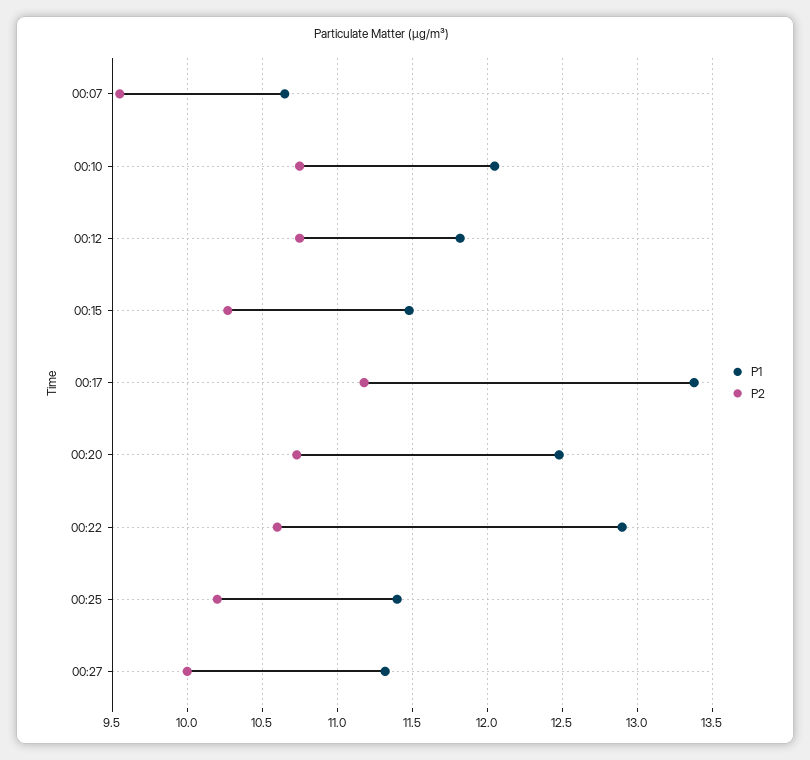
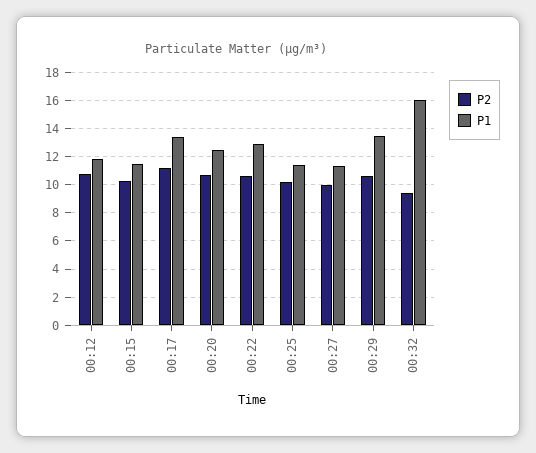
P1, 00:07: 10.65 -> none
P2, 00:07: 9.55 -> none
P1, 00:10: 12.05 -> none
P2, 00:10: 10.75 -> none
P2, 00:29: none -> 10.5
P1, 00:29: none -> 13.5
P2, 00:32: none -> 9.5
P1, 00:32: none -> 16

